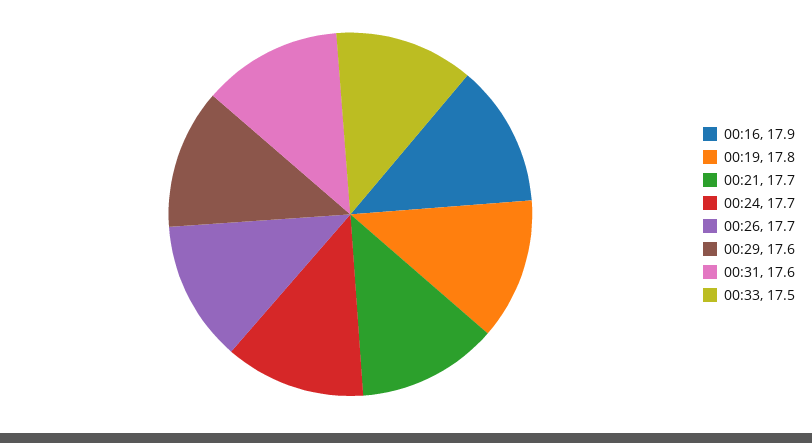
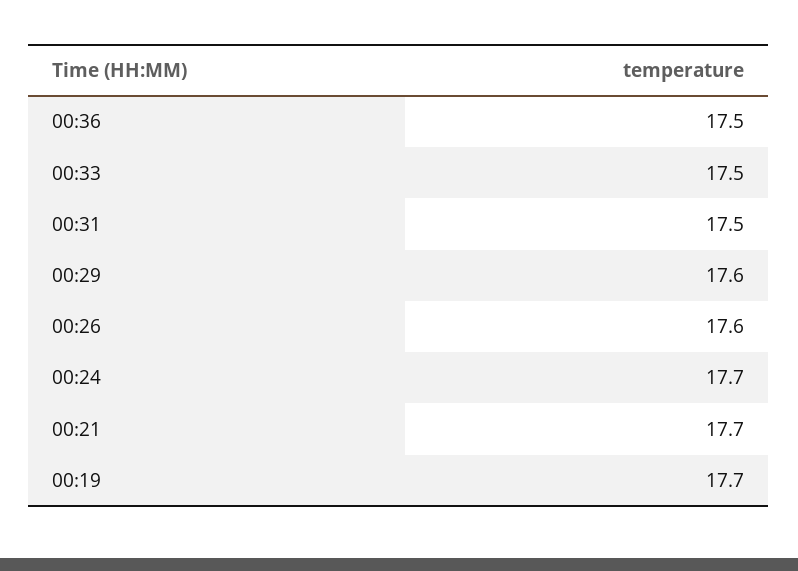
00:16: 17.9 -> none
00:19: 17.8 -> 17.7
00:26: 17.7 -> 17.6
00:31: 17.6 -> 17.5
00:36: none -> 17.5

